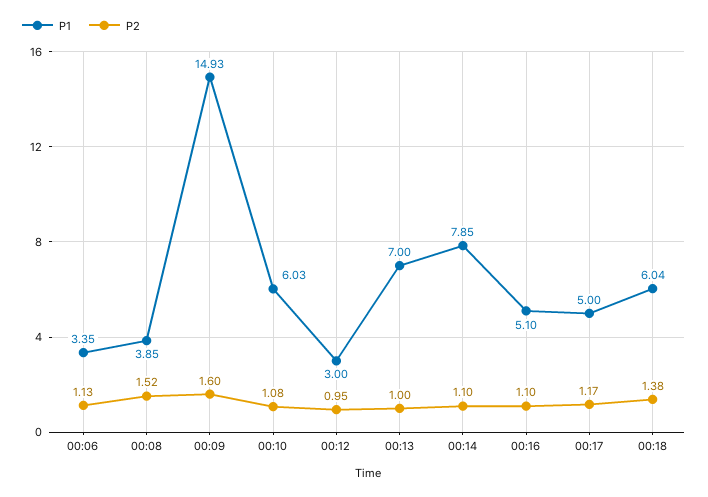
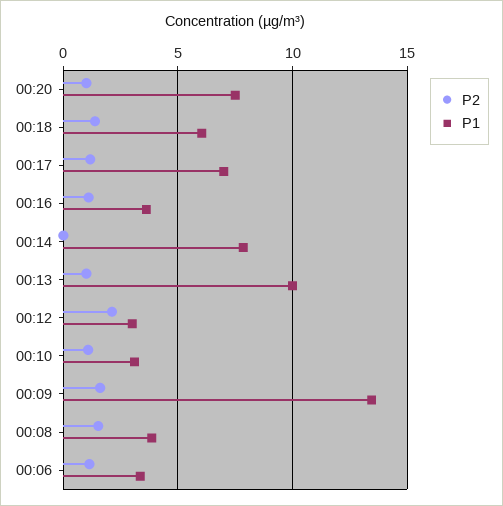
P1, 00:09: 14.93 -> 13.5
P1, 00:10: 6.03 -> 3
P2, 00:12: 0.95 -> 2
P1, 00:13: 7 -> 10
P2, 00:14: 1.1 -> 0
P1, 00:16: 5.1 -> 3.5
P1, 00:17: 5 -> 7
P2, 00:20: none -> 1
P1, 00:20: none -> 7.5

